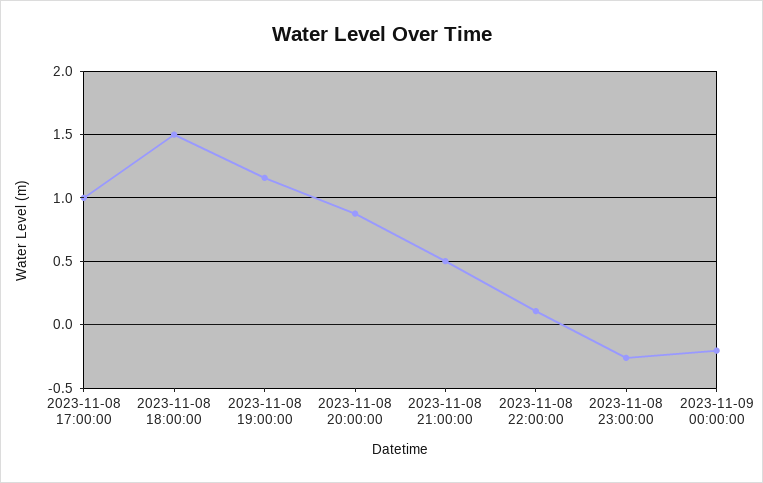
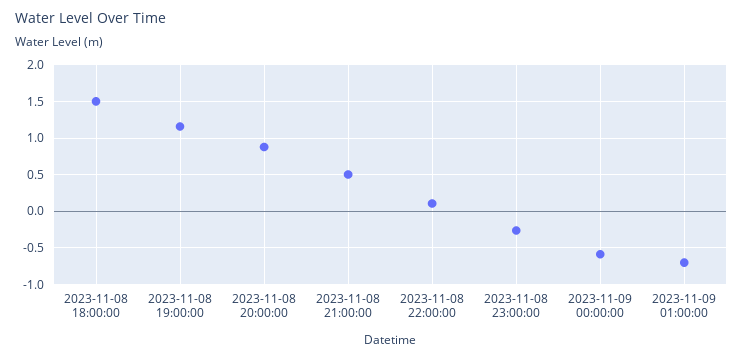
2023-11-08 17:00:00: 1 -> none
2023-11-09 00:00:00: -0.2 -> -0.6
2023-11-09 01:00:00: none -> -0.7

